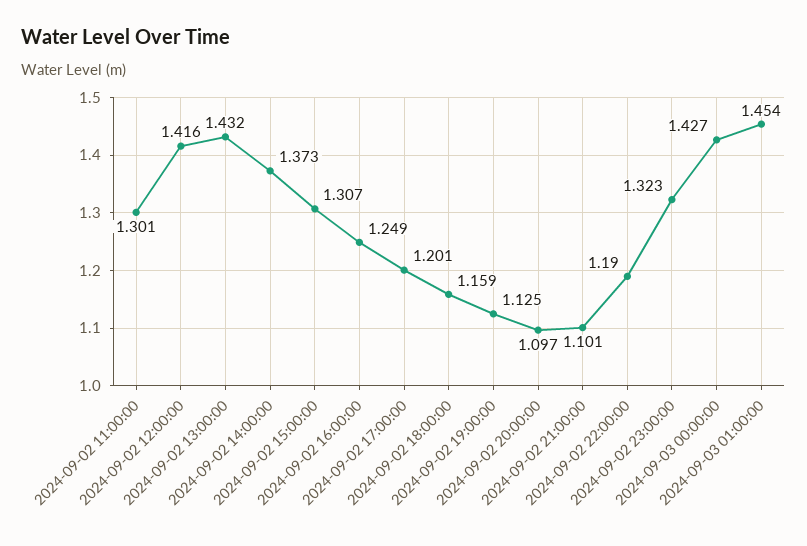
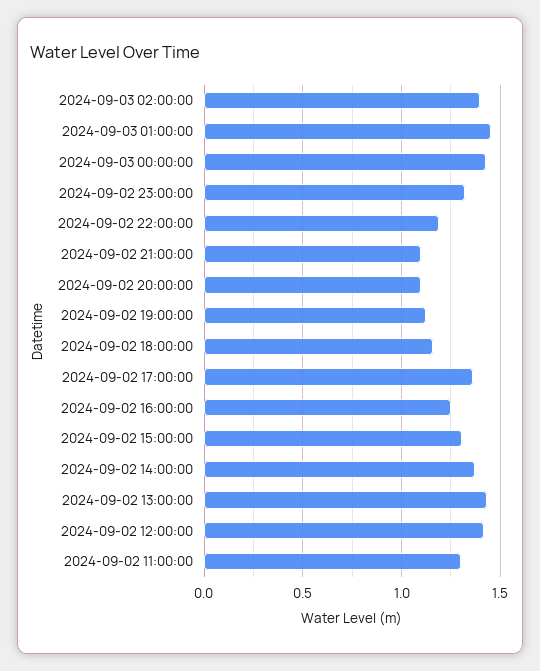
2024-09-02 17:00:00: 1.201 -> 1.35
2024-09-03 02:00:00: none -> 1.4

